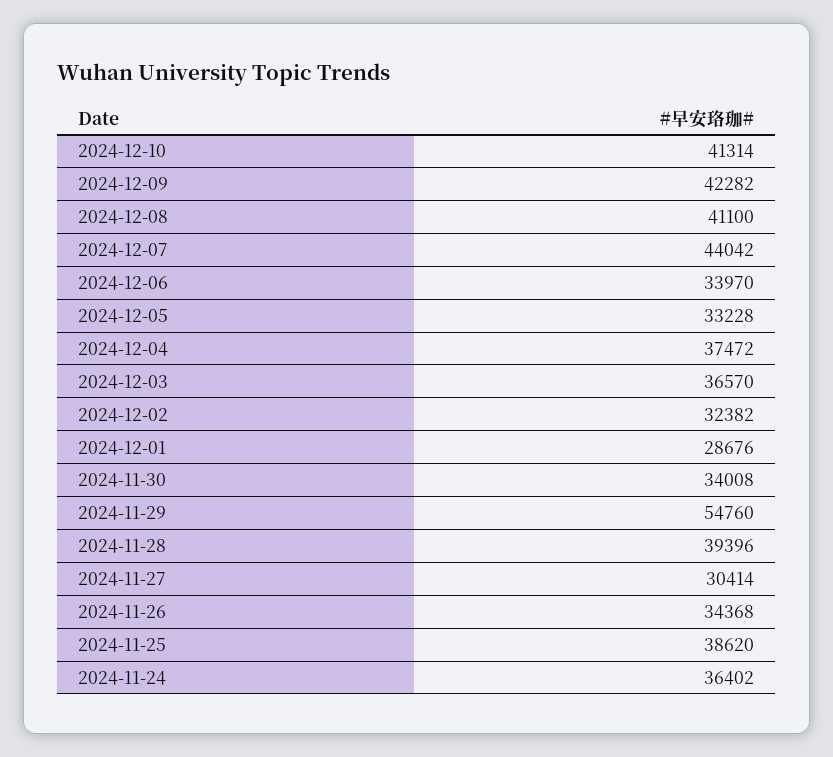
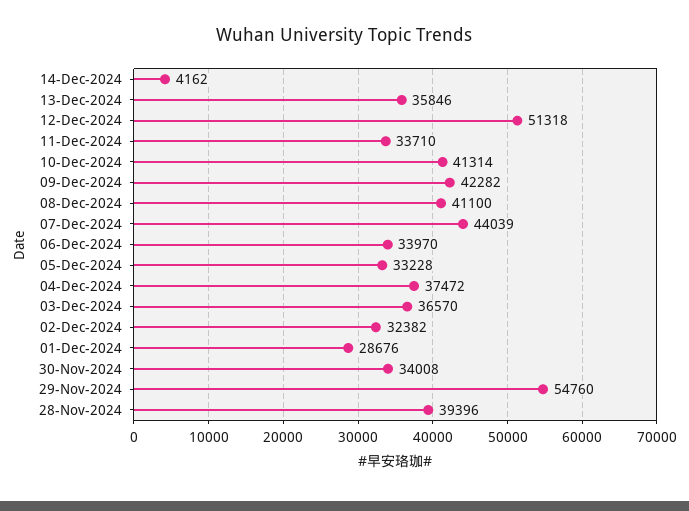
2024-12-07: 44042 -> 44039
2024-11-27: 30414 -> none
2024-11-26: 34368 -> none
2024-11-25: 38620 -> none
2024-11-24: 36402 -> none
14-Dec-2024: none -> 4162
13-Dec-2024: none -> 35846
12-Dec-2024: none -> 51318
11-Dec-2024: none -> 33710

